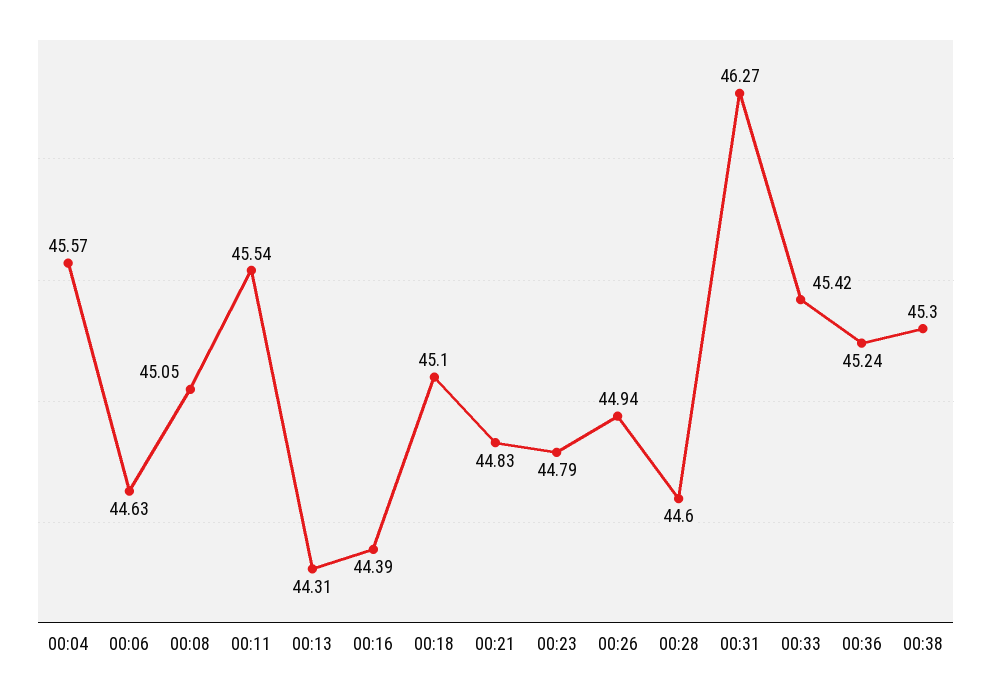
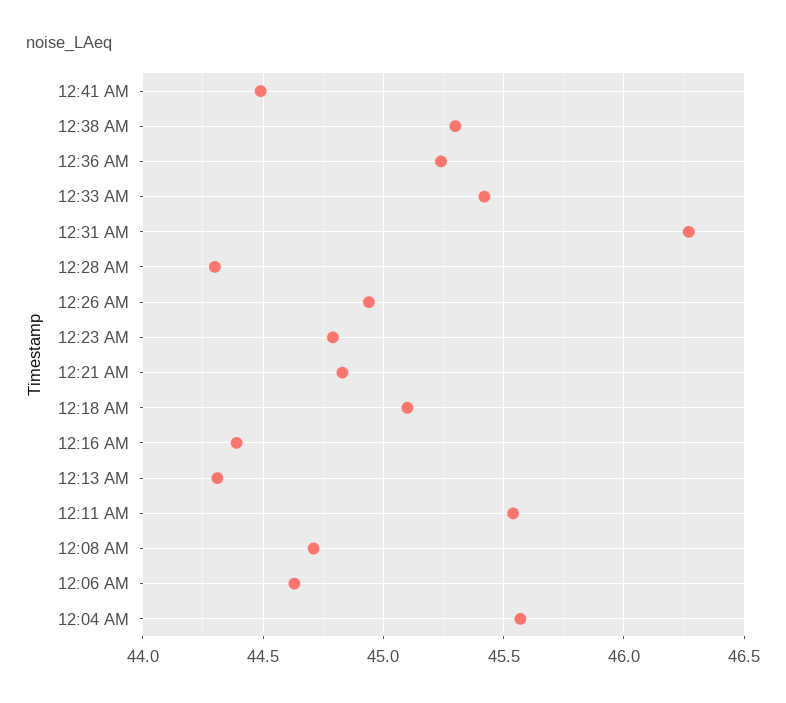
00:08: 45.05 -> 44.7
00:28: 44.6 -> 44.3
12:41 AM: none -> 44.5

